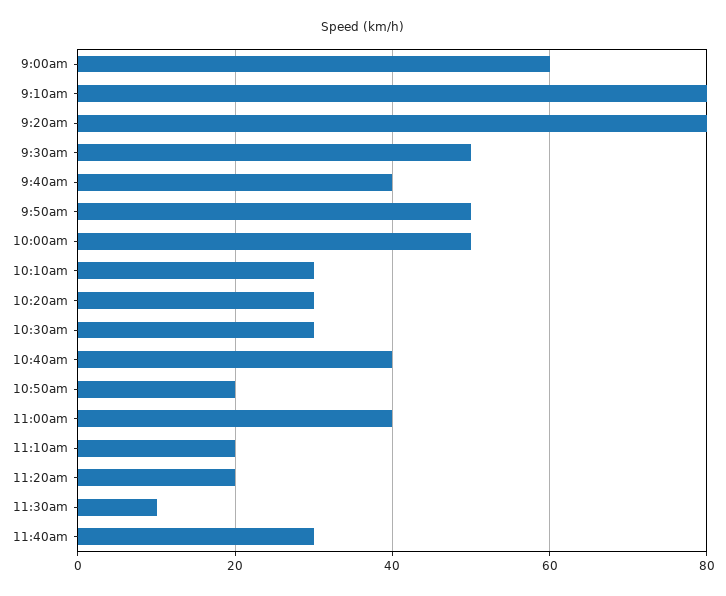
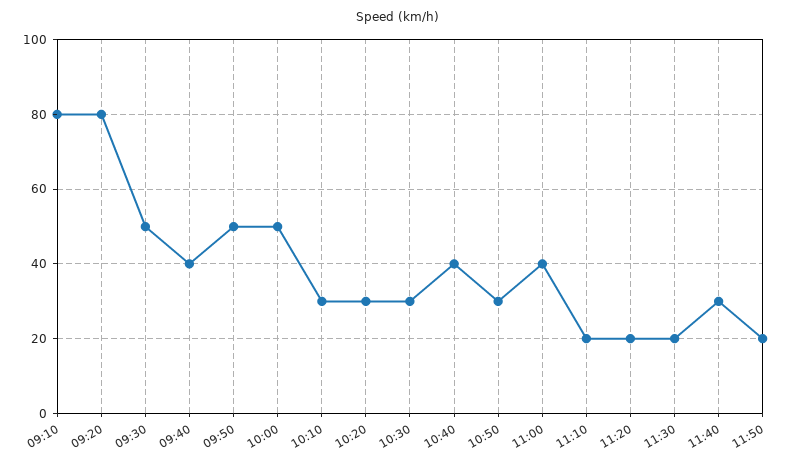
9:00am: 60 -> none
10:50am: 20 -> 30
11:30am: 10 -> 20
11:50: none -> 20

